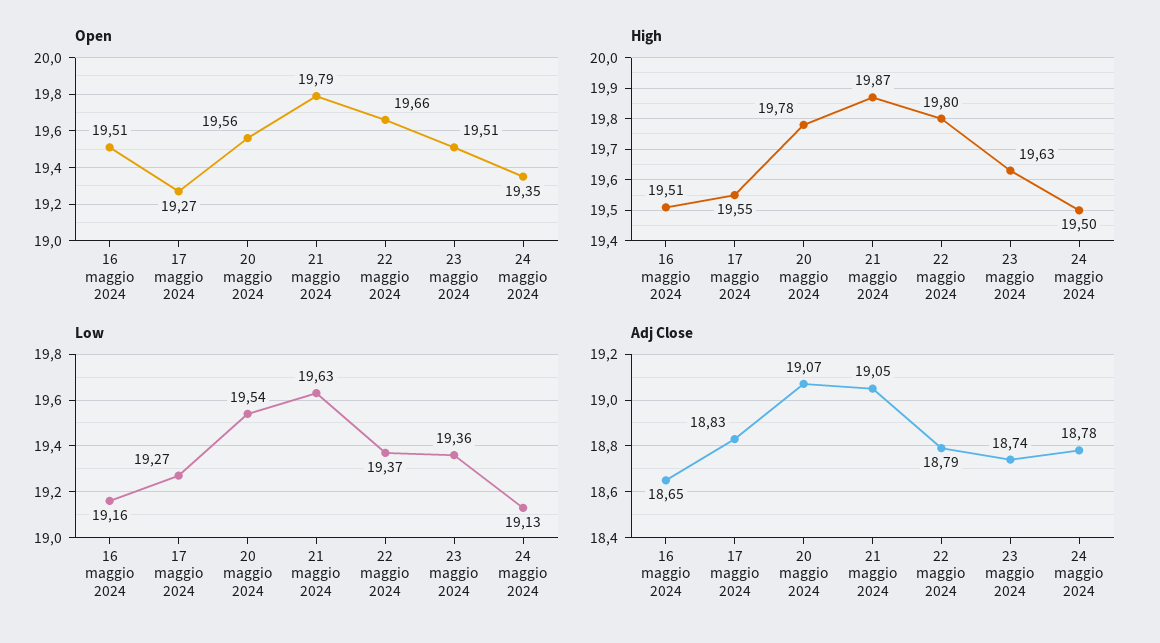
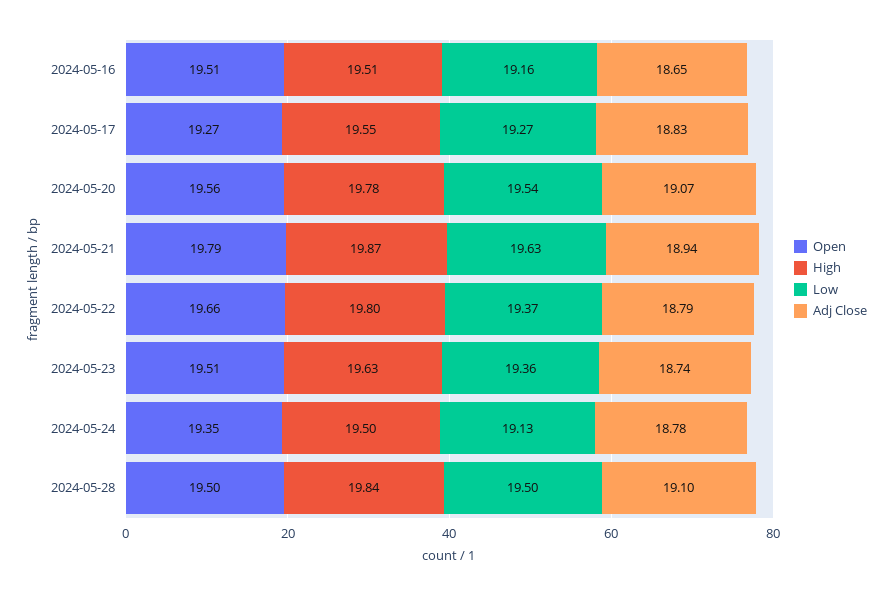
Adj Close, 21 maggio 2024: 19.05 -> 18.94
Open, 2024-05-28: none -> 19.5
High, 2024-05-28: none -> 19.84
Low, 2024-05-28: none -> 19.5
Adj Close, 2024-05-28: none -> 19.1

